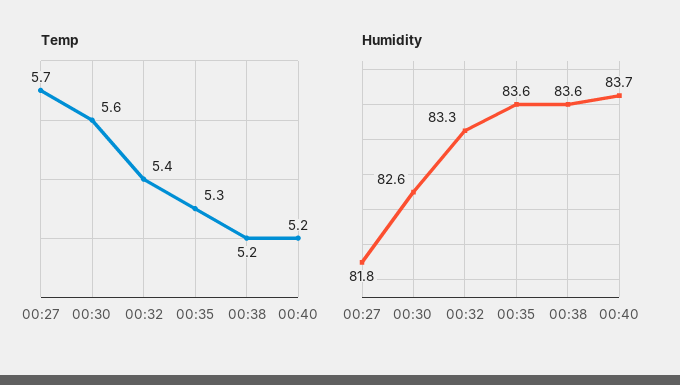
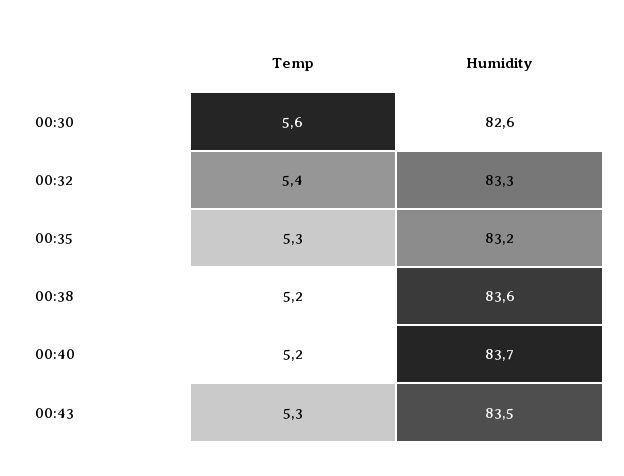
Temp, 00:27: 5.7 -> none
Humidity, 00:27: 81.8 -> none
Humidity, 00:35: 83.6 -> 83.2
Temp, 00:43: none -> 5.3
Humidity, 00:43: none -> 83.5

